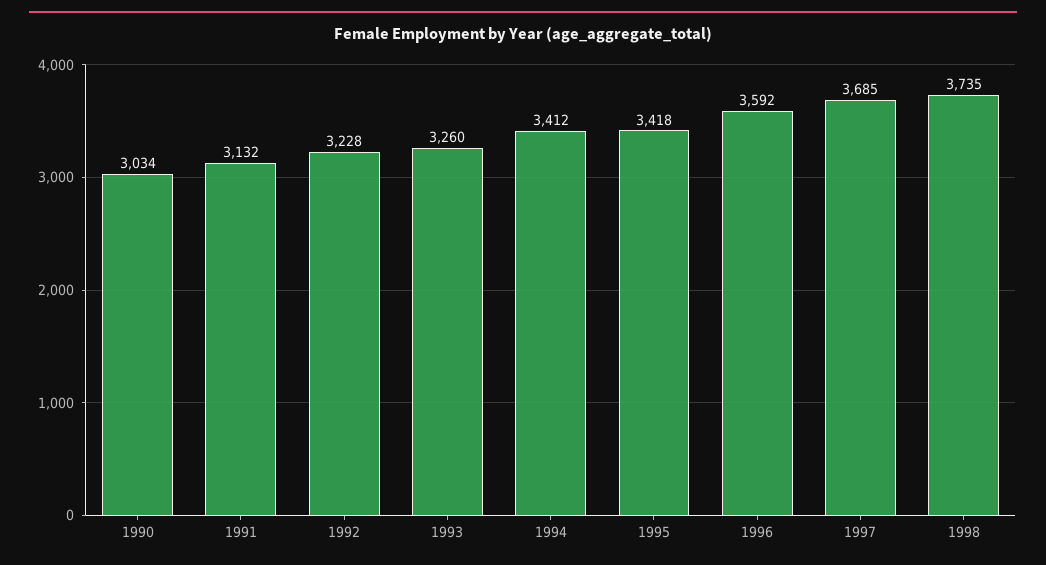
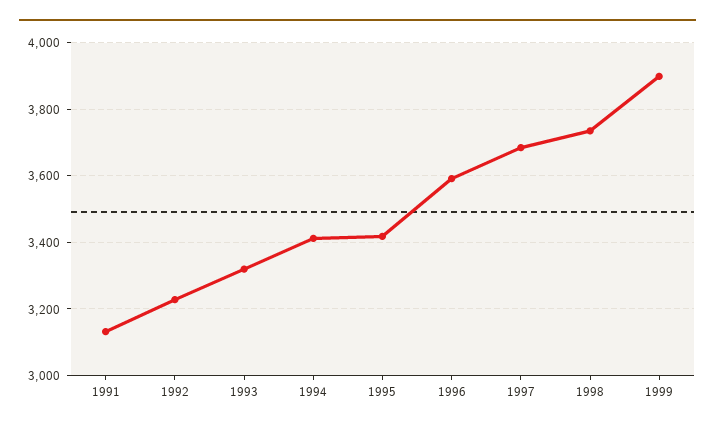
1990: 3034 -> none
1993: 3260 -> 3320
1999: none -> 3900

